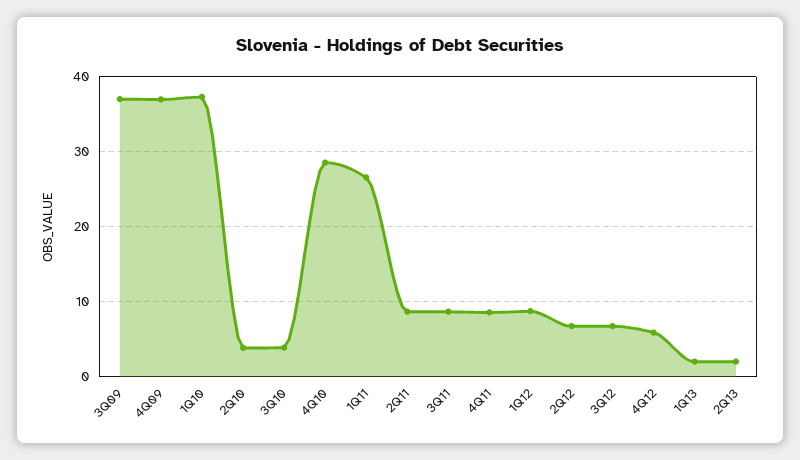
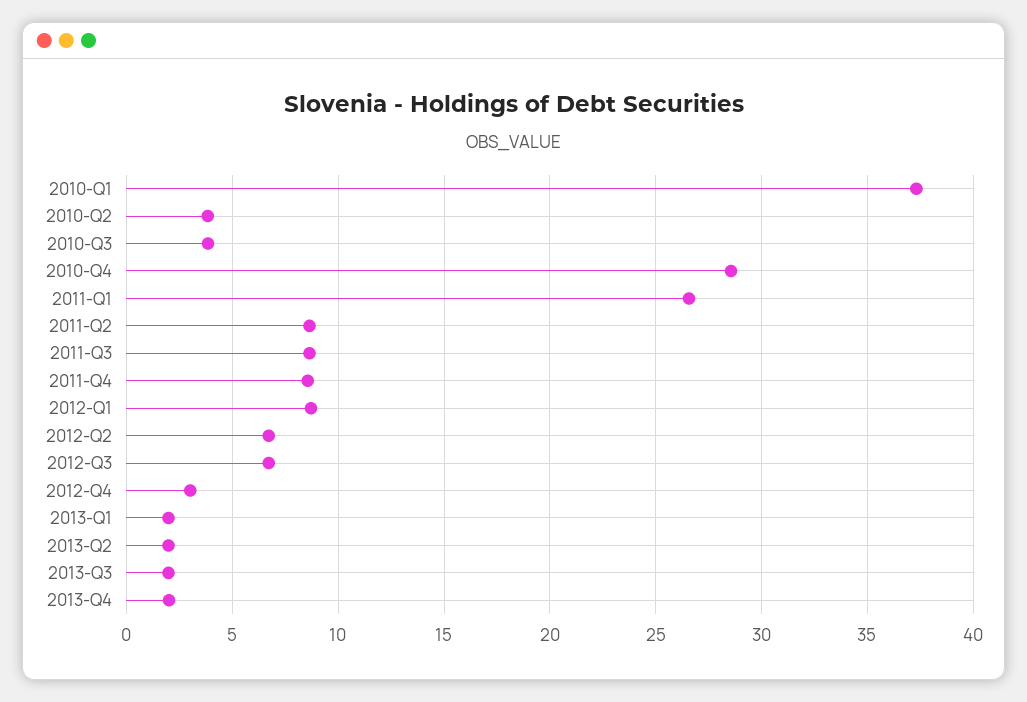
3Q09: 37 -> none
4Q09: 37 -> none
4Q12: 6 -> 3
2013-Q3: none -> 2
2013-Q4: none -> 2

